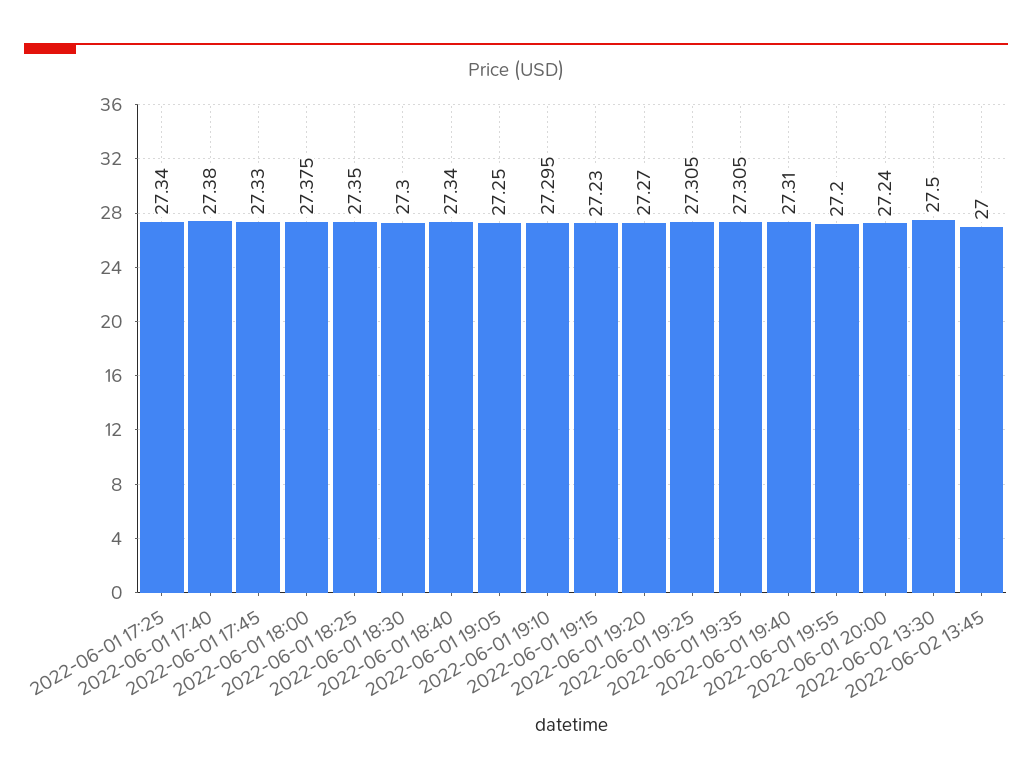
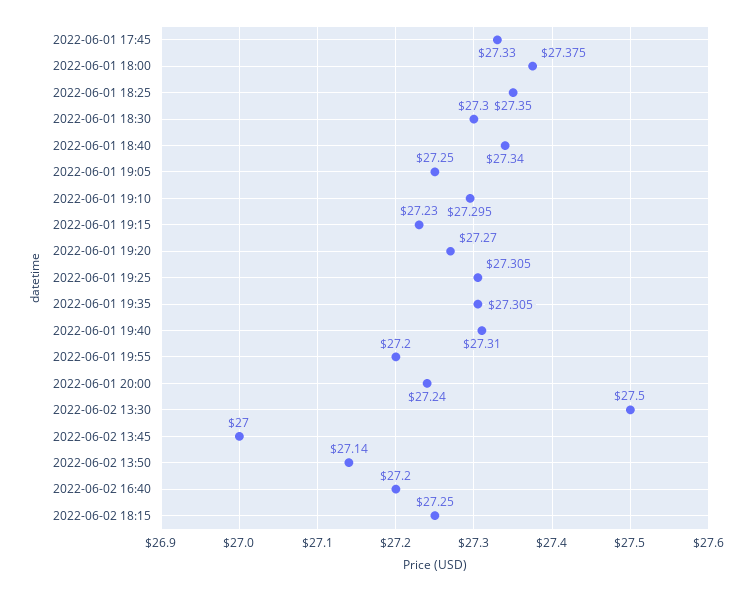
2022-06-01 17:25: 27.34 -> none
2022-06-01 17:40: 27.38 -> none
2022-06-02 13:50: none -> 27.14
2022-06-02 16:40: none -> 27.2
2022-06-02 18:15: none -> 27.25

